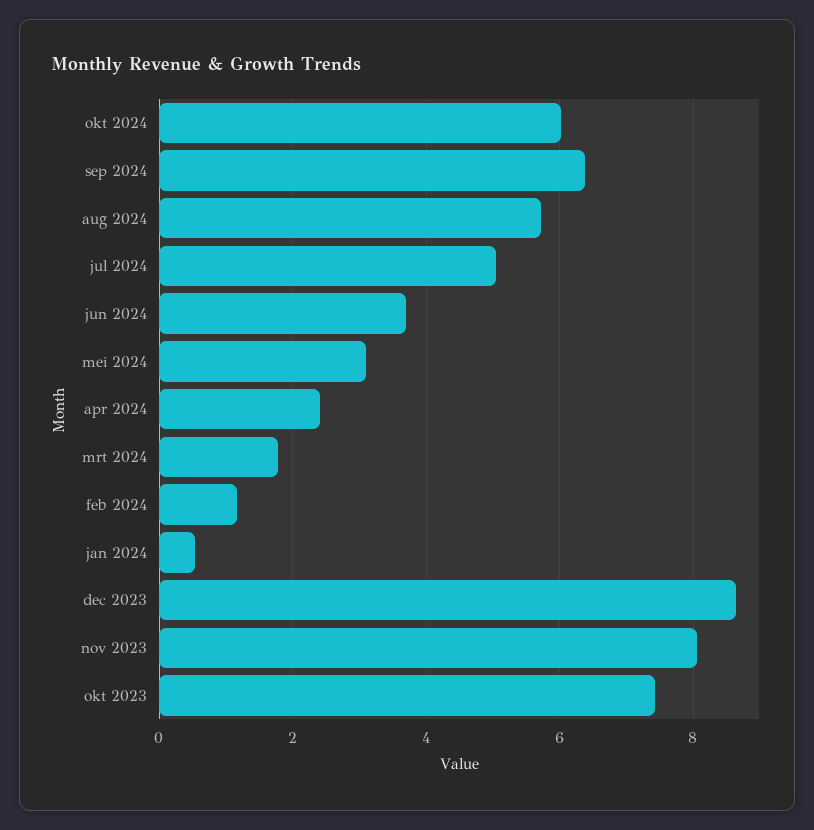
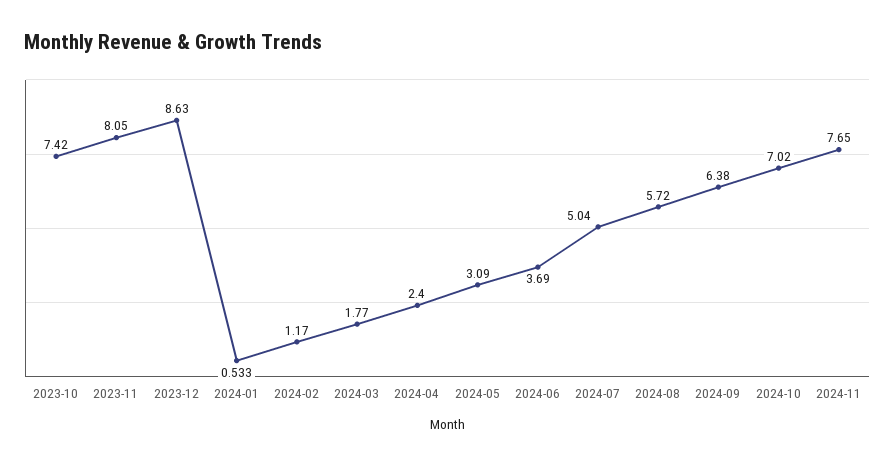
okt 2024: 6 -> 7.02
2024-11: none -> 7.65

